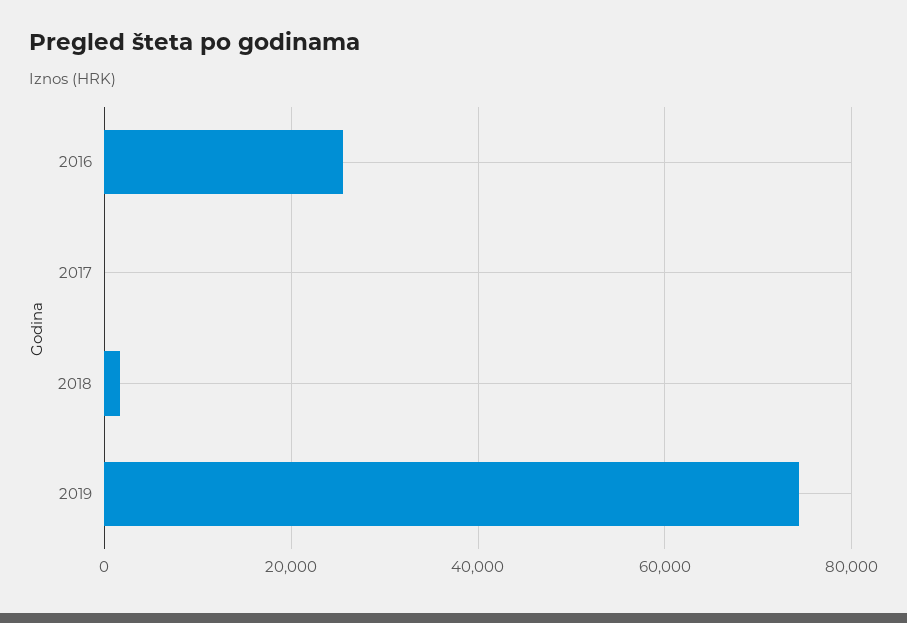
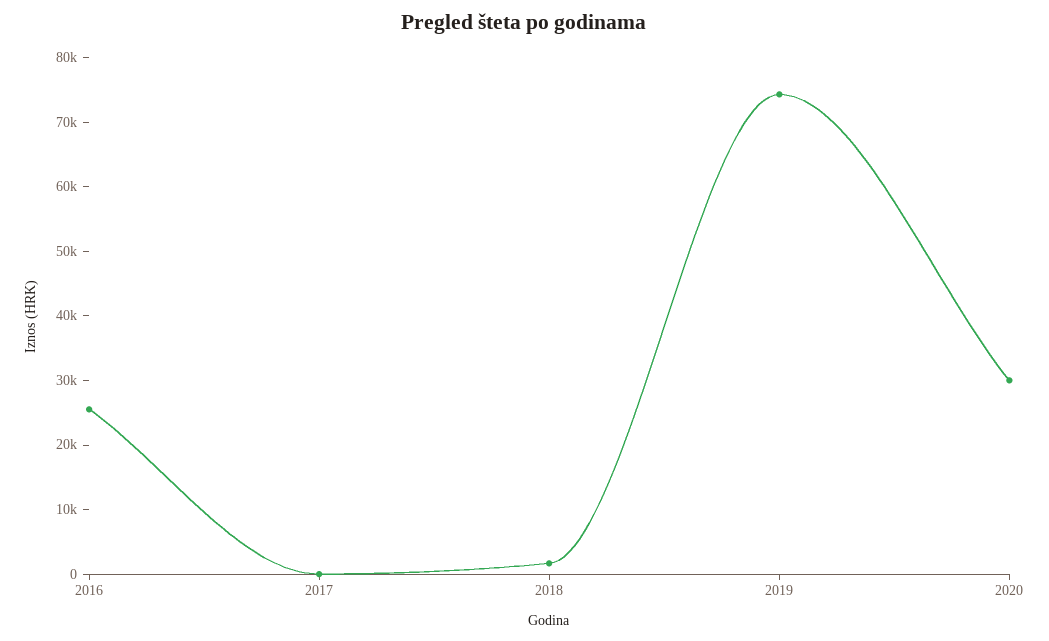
2020: none -> 30000

